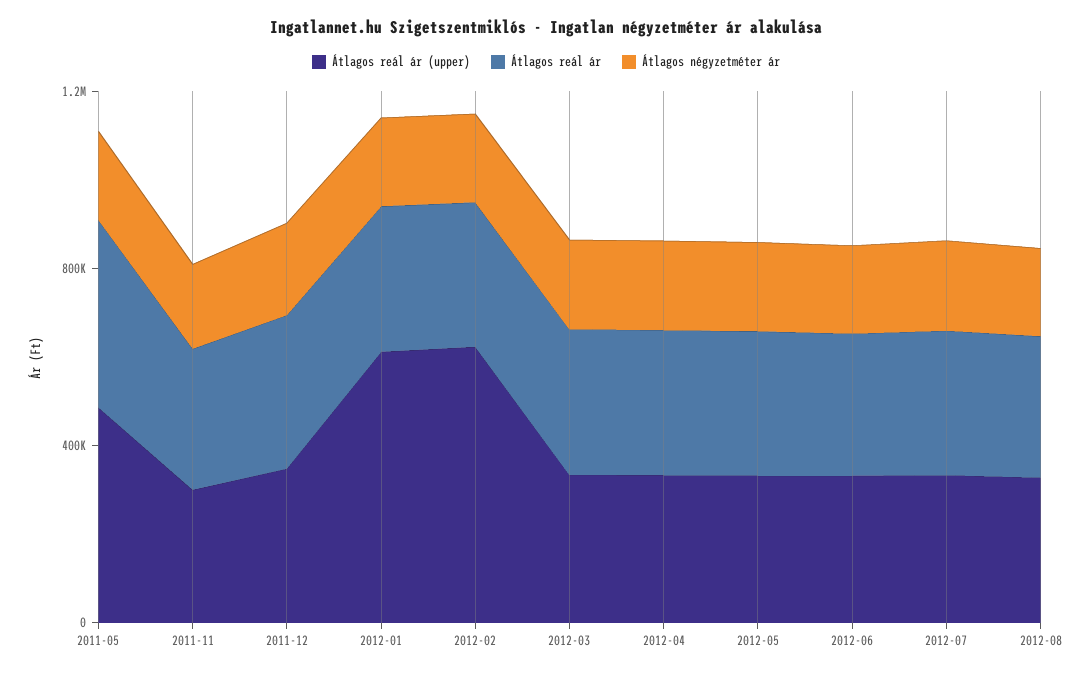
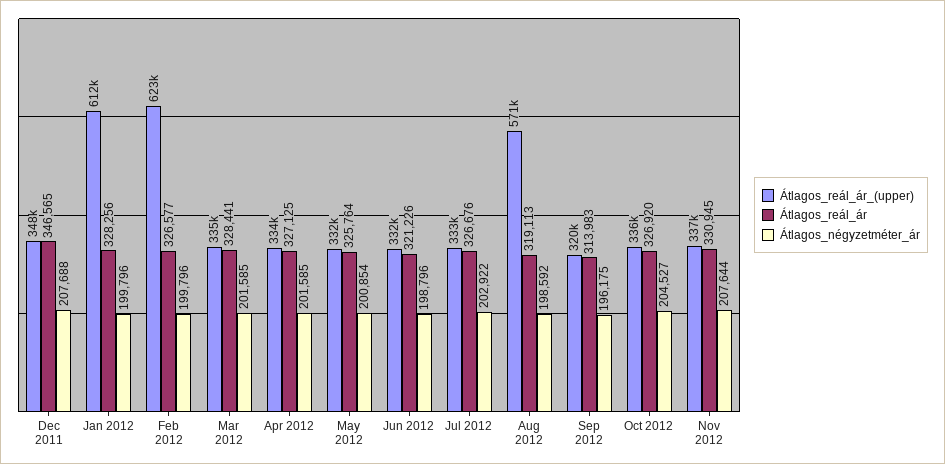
Átlagos reál ár (upper), 2011-05: 500000 -> none
Átlagos reál ár, 2011-05: 400000 -> none
Átlagos négyzetméter ár, 2011-05: 200000 -> none
Átlagos reál ár (upper), 2011-11: 300000 -> none
Átlagos reál ár, 2011-11: 300000 -> none
Átlagos négyzetméter ár, 2011-11: 200000 -> none
Átlagos reál ár (upper), 2012-08: 300000 -> 571000
Átlagos reál ár (upper), Sep 2012: none -> 320000
Átlagos reál ár, Sep 2012: none -> 313983
Átlagos négyzetméter ár, Sep 2012: none -> 196175
Átlagos reál ár (upper), Oct 2012: none -> 336000
Átlagos reál ár, Oct 2012: none -> 326920
Átlagos négyzetméter ár, Oct 2012: none -> 204527
Átlagos reál ár (upper), Nov 2012: none -> 337000
Átlagos reál ár, Nov 2012: none -> 330945
Átlagos négyzetméter ár, Nov 2012: none -> 207644

